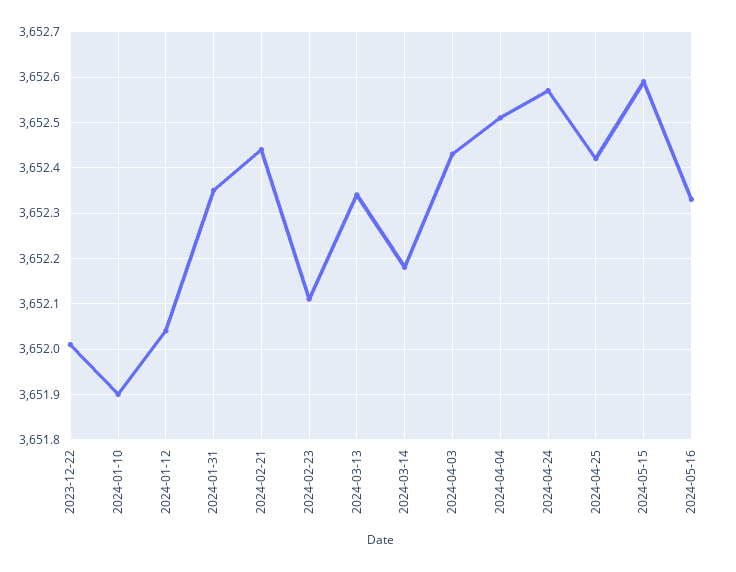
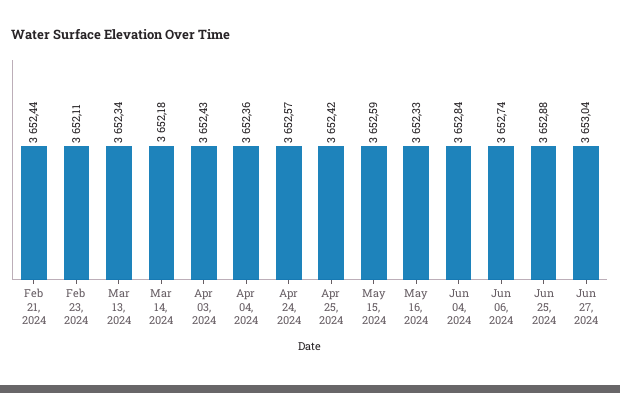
2023-12-22: 3652 -> none
2024-01-10: 3651.9 -> none
2024-01-12: 3652.05 -> none
2024-01-31: 3652.35 -> none
2024-04-04: 3652.5 -> 3652.36
Jun 04, 2024: none -> 3652.84
Jun 06, 2024: none -> 3652.74
Jun 25, 2024: none -> 3652.88
Jun 27, 2024: none -> 3653.04

